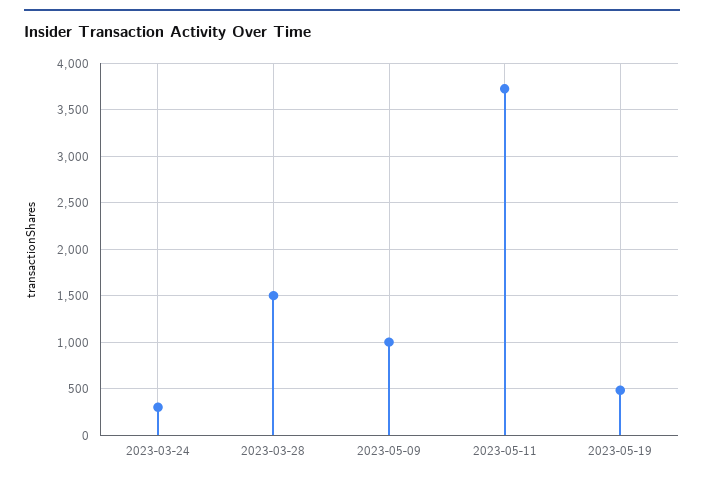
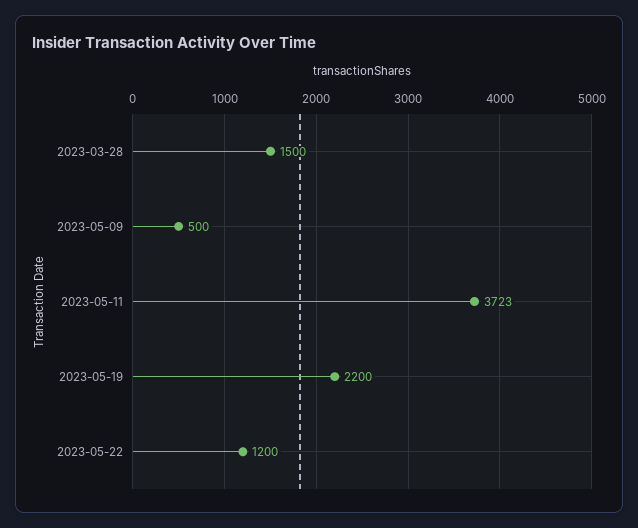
2023-03-24: 300 -> none
2023-05-09: 1000 -> 500
2023-05-19: 500 -> 2200
2023-05-22: none -> 1200

